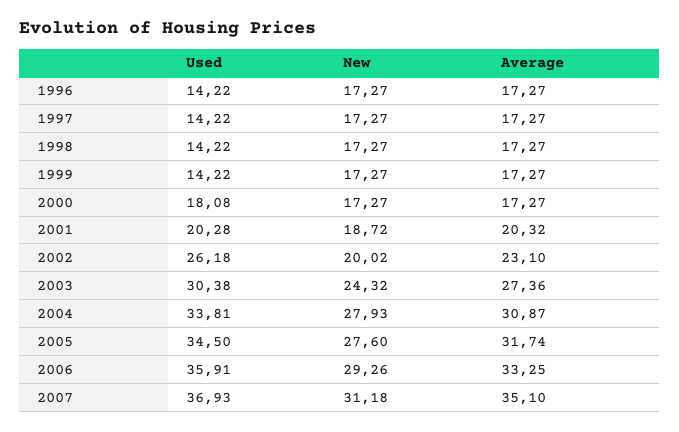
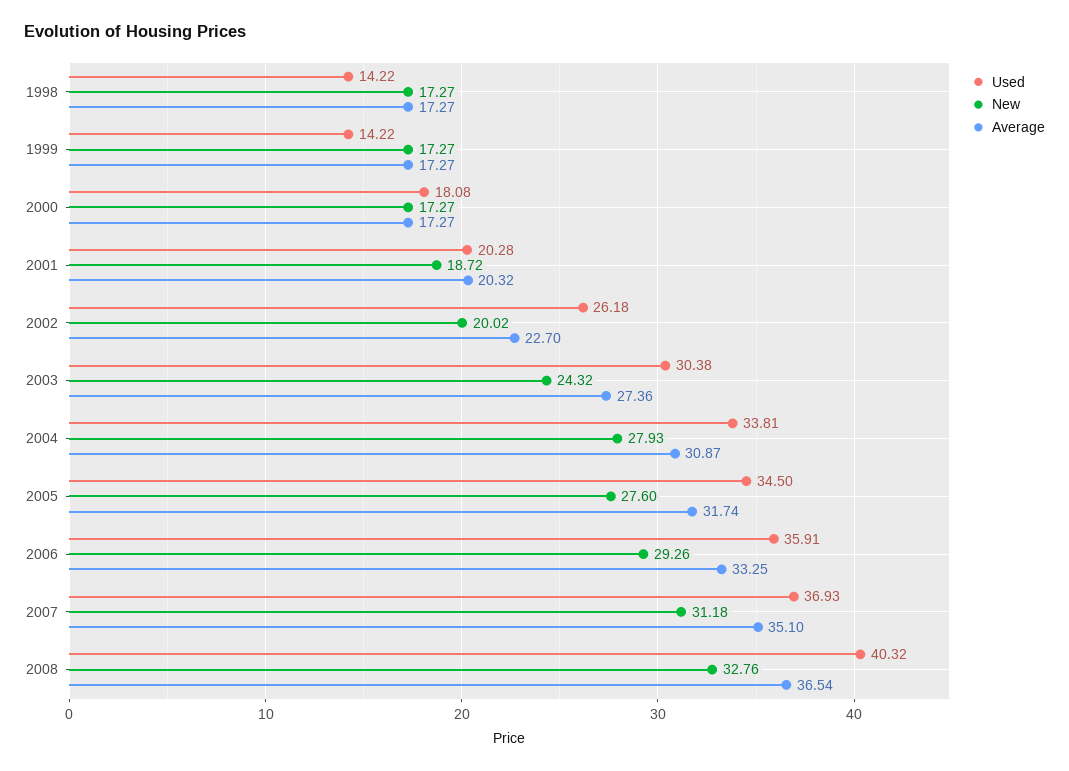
Used, 1996: 14.22 -> none
New, 1996: 17.27 -> none
Average, 1996: 17.27 -> none
Used, 1997: 14.22 -> none
New, 1997: 17.27 -> none
Average, 1997: 17.27 -> none
Average, 2002: 23.1 -> 22.7
Used, 2008: none -> 40.32
New, 2008: none -> 32.76
Average, 2008: none -> 36.54

